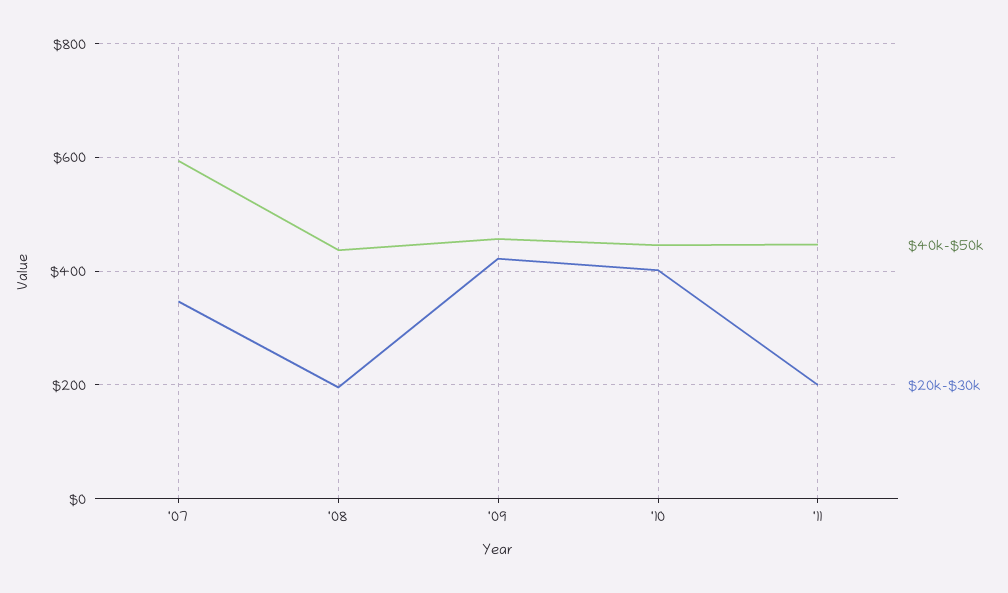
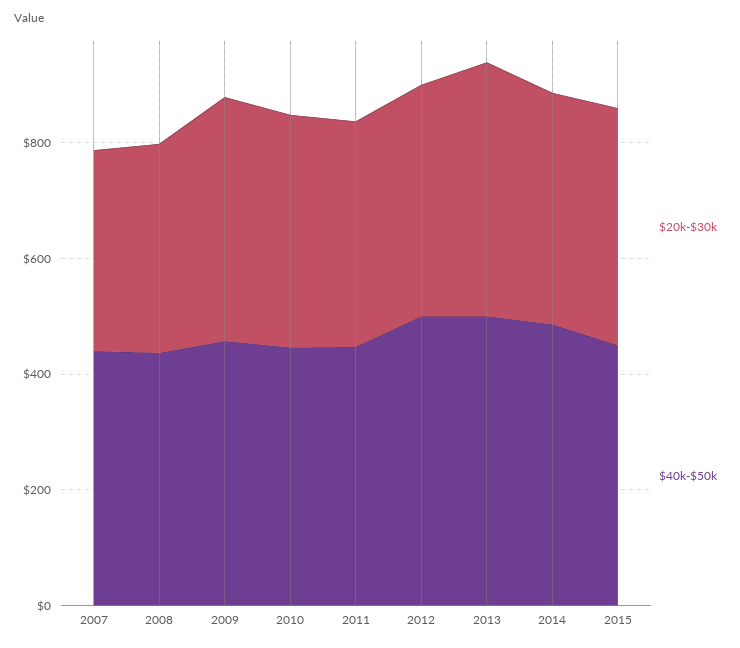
$40k-$50k, '07: 600 -> 450
$20k-$30k, '08: 200 -> 350
$20k-$30k, '11: 200 -> 400
$20k-$30k, 2012: none -> 400
$40k-$50k, 2012: none -> 500
$20k-$30k, 2013: none -> 450
$40k-$50k, 2013: none -> 500
$20k-$30k, 2014: none -> 400
$40k-$50k, 2014: none -> 500
$20k-$30k, 2015: none -> 400
$40k-$50k, 2015: none -> 450

